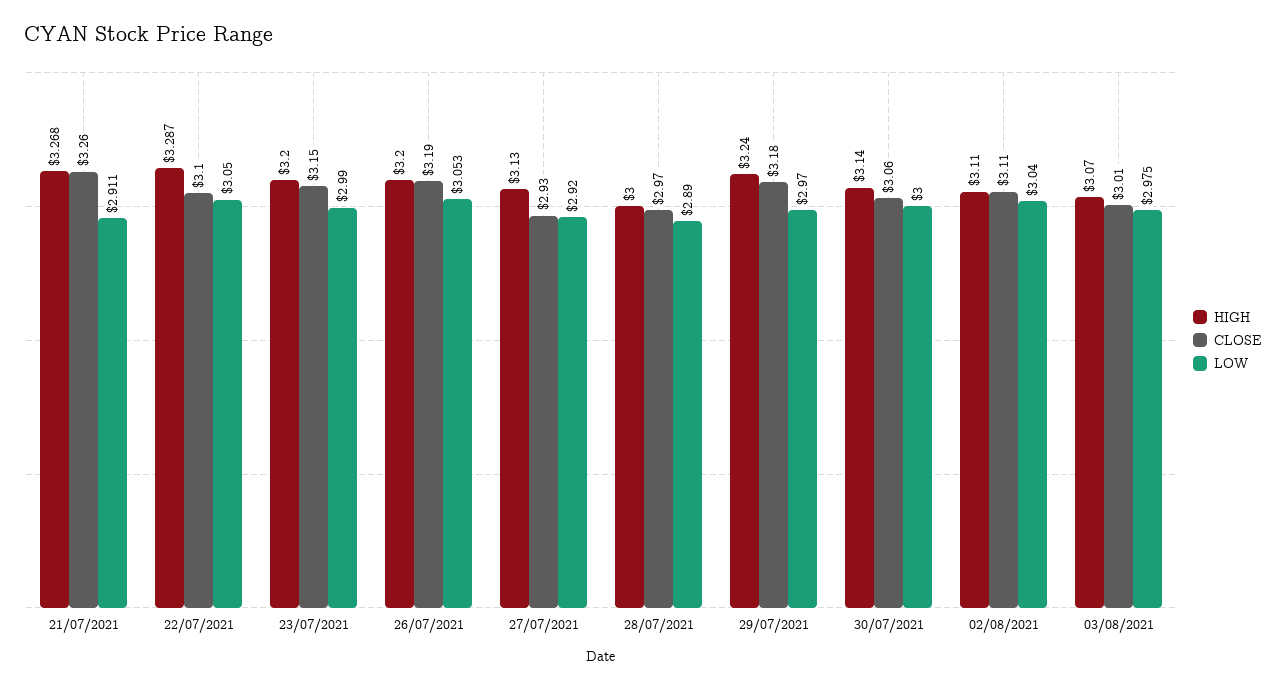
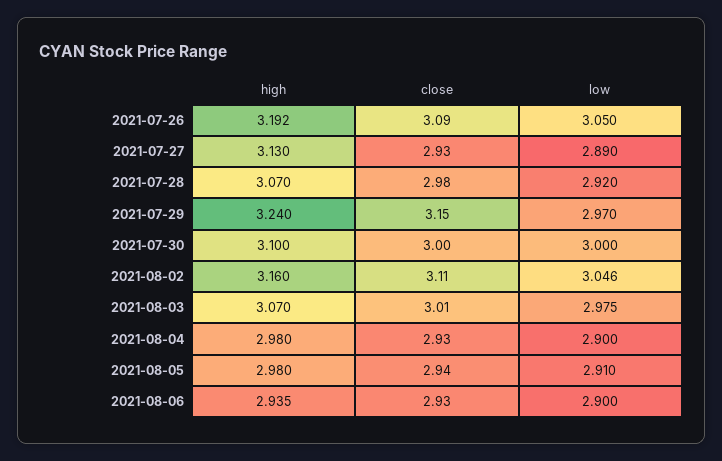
HIGH, 21/07/2021: 3.268 -> none
CLOSE, 21/07/2021: 3.26 -> none
LOW, 21/07/2021: 2.911 -> none
HIGH, 22/07/2021: 3.287 -> none
CLOSE, 22/07/2021: 3.1 -> none
LOW, 22/07/2021: 3.05 -> none
HIGH, 23/07/2021: 3.2 -> none
CLOSE, 23/07/2021: 3.15 -> none
LOW, 23/07/2021: 2.99 -> none
HIGH, 26/07/2021: 3.2 -> 3.192
CLOSE, 26/07/2021: 3.19 -> 3.09
LOW, 26/07/2021: 3.053 -> 3.05
LOW, 27/07/2021: 2.92 -> 2.89
HIGH, 28/07/2021: 3 -> 3.07
CLOSE, 28/07/2021: 2.97 -> 2.98
LOW, 28/07/2021: 2.89 -> 2.92
CLOSE, 29/07/2021: 3.18 -> 3.15
HIGH, 30/07/2021: 3.14 -> 3.1
CLOSE, 30/07/2021: 3.06 -> 3
HIGH, 02/08/2021: 3.11 -> 3.16
LOW, 02/08/2021: 3.04 -> 3.046
HIGH, 2021-08-04: none -> 2.98
CLOSE, 2021-08-04: none -> 2.93
LOW, 2021-08-04: none -> 2.9
HIGH, 2021-08-05: none -> 2.98
CLOSE, 2021-08-05: none -> 2.94
LOW, 2021-08-05: none -> 2.91
HIGH, 2021-08-06: none -> 2.935
CLOSE, 2021-08-06: none -> 2.93
LOW, 2021-08-06: none -> 2.9

